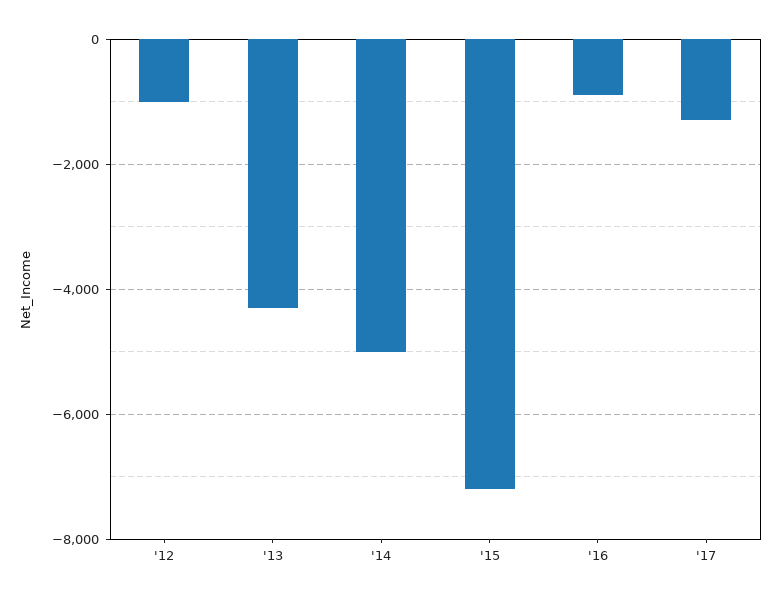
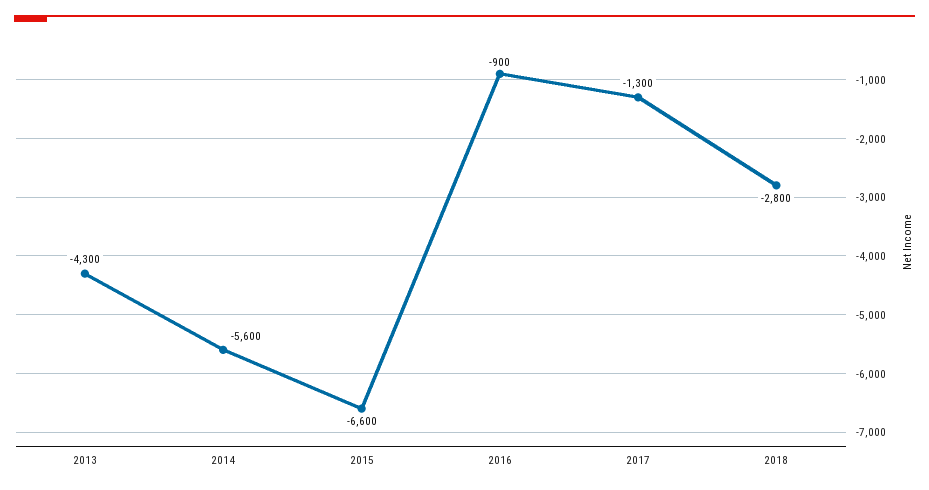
'12: -1000 -> none
'14: -5000 -> -5600
'15: -7200 -> -6600
2018: none -> -2800

